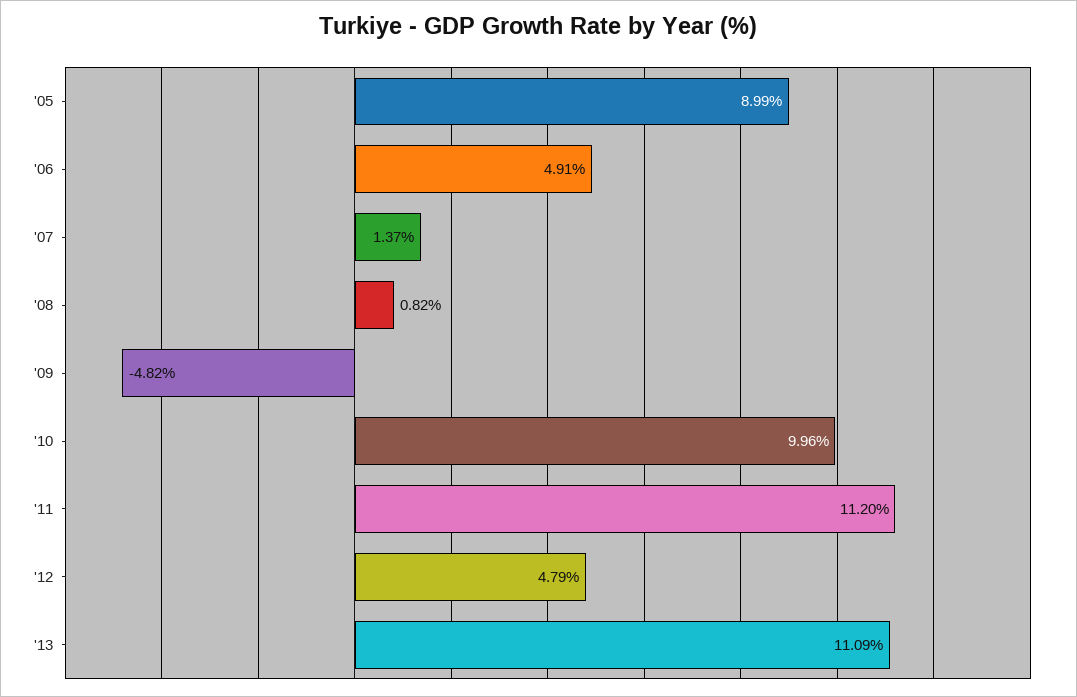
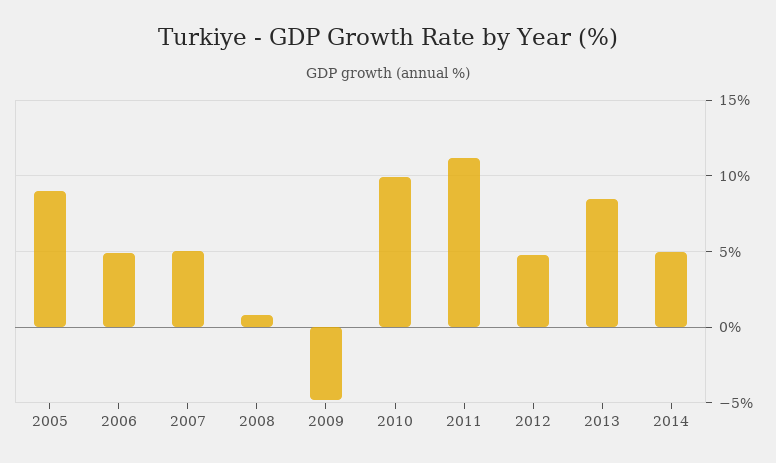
'07: 1.37 -> 5
'13: 11.09 -> 8.5
2014: none -> 5

